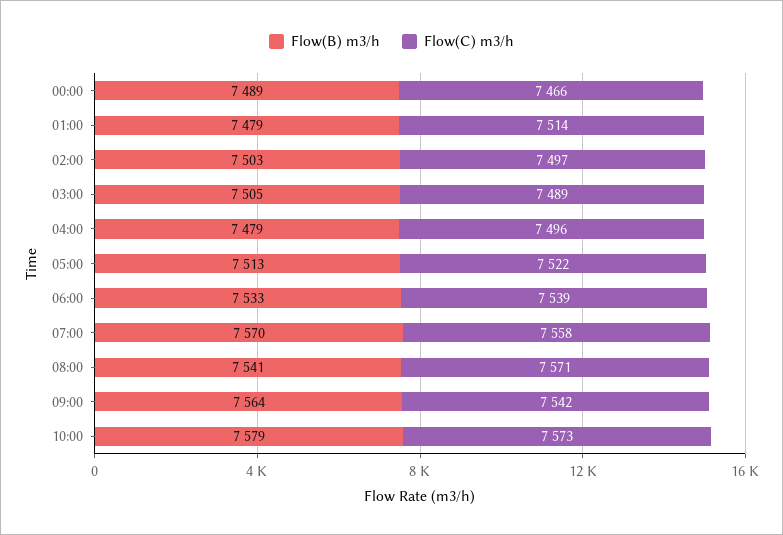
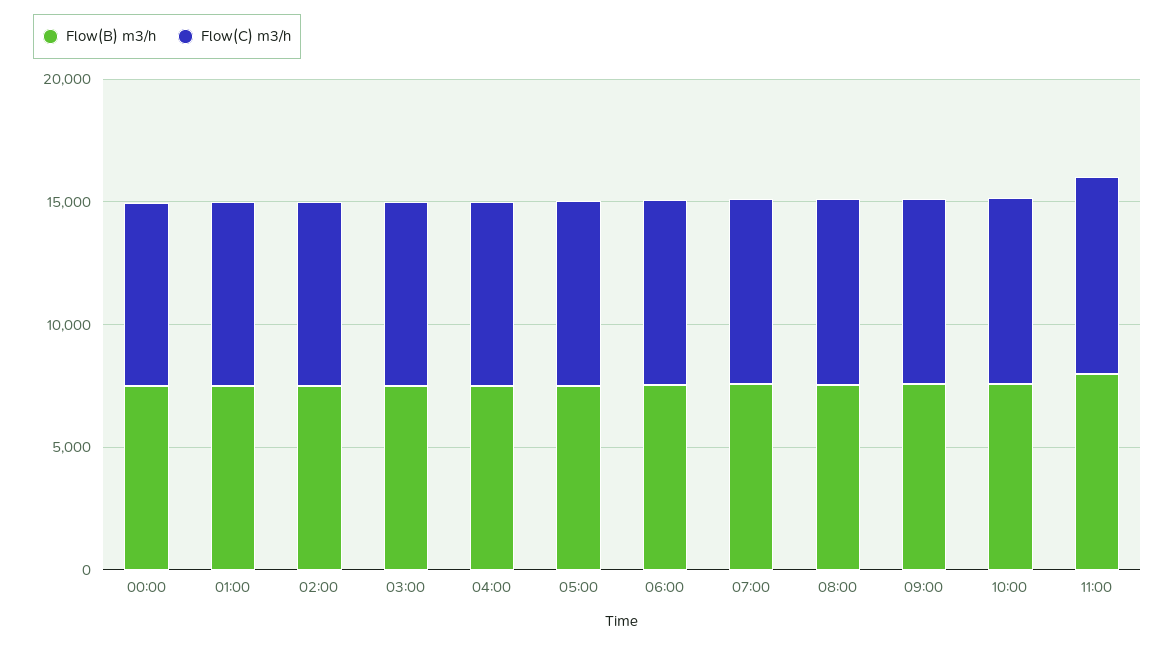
Flow(B) m3/h, 11:00: none -> 8000
Flow(C) m3/h, 11:00: none -> 8000

